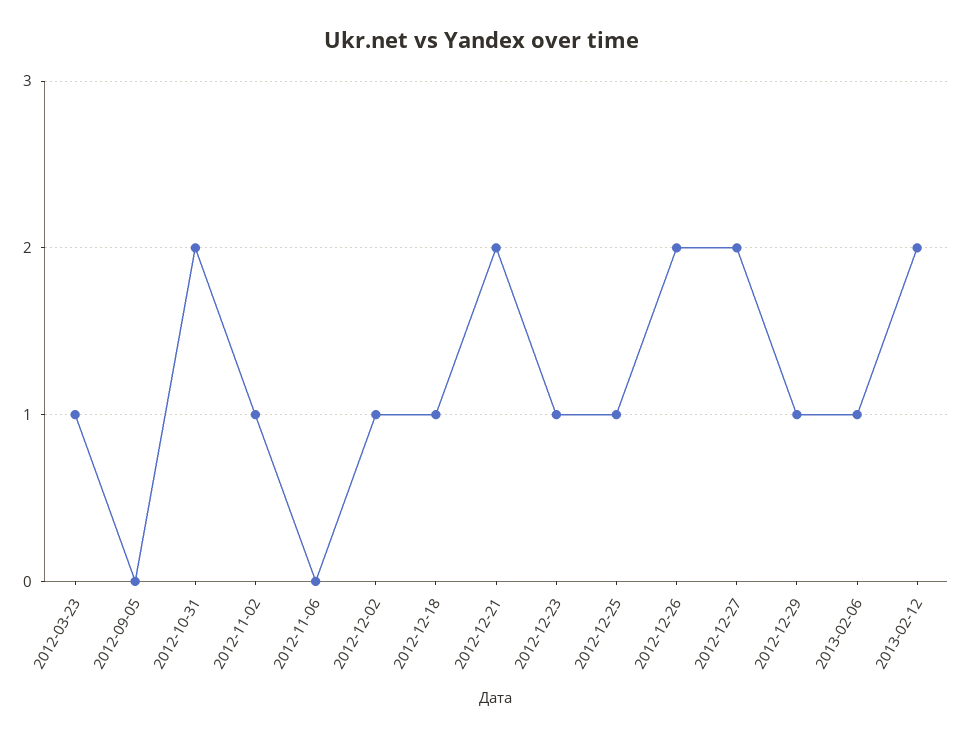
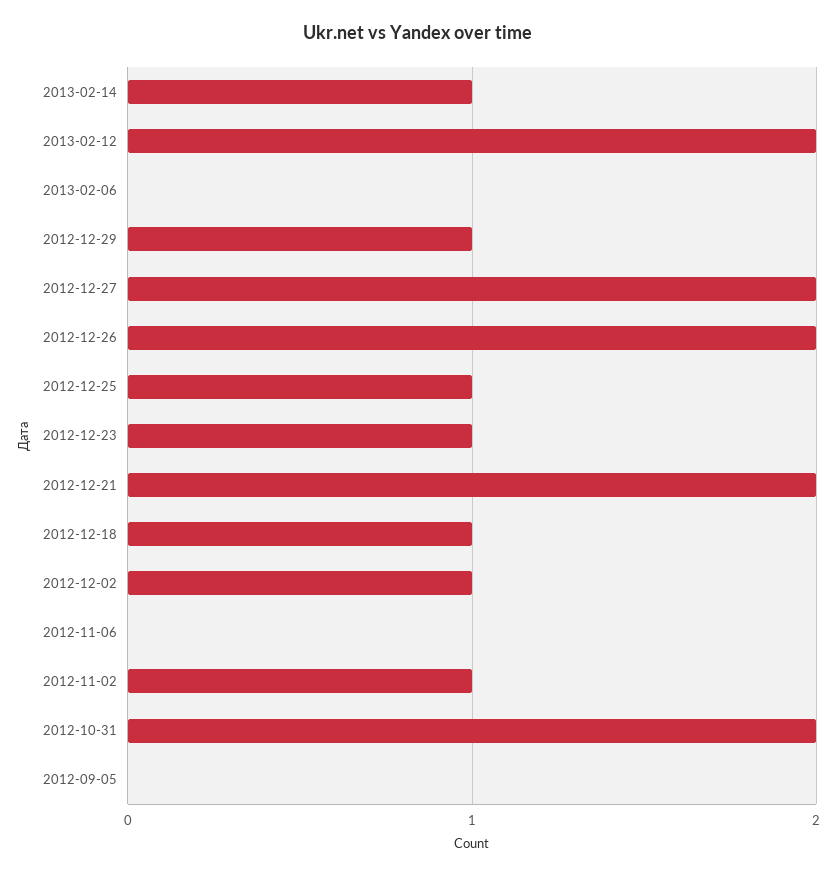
2012-03-23: 1 -> none
2013-02-06: 1 -> 0
2013-02-14: none -> 1

